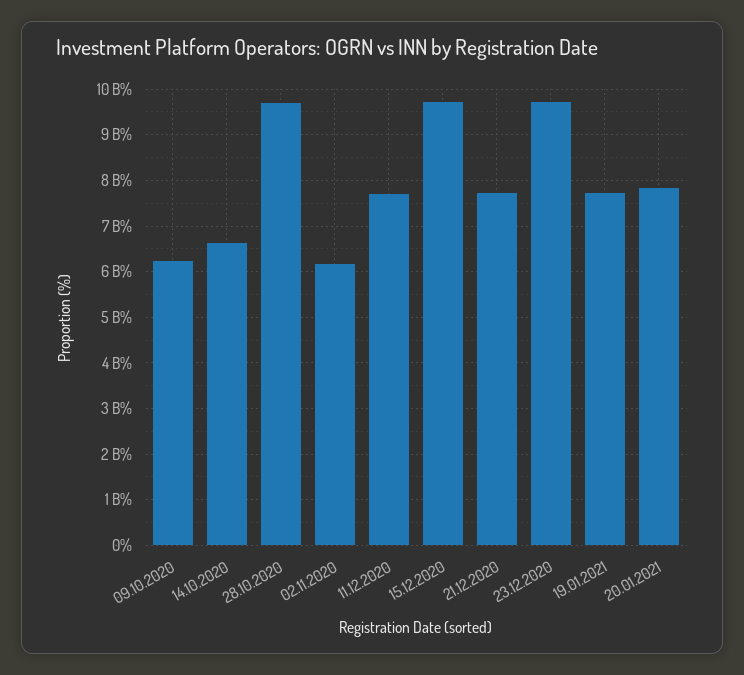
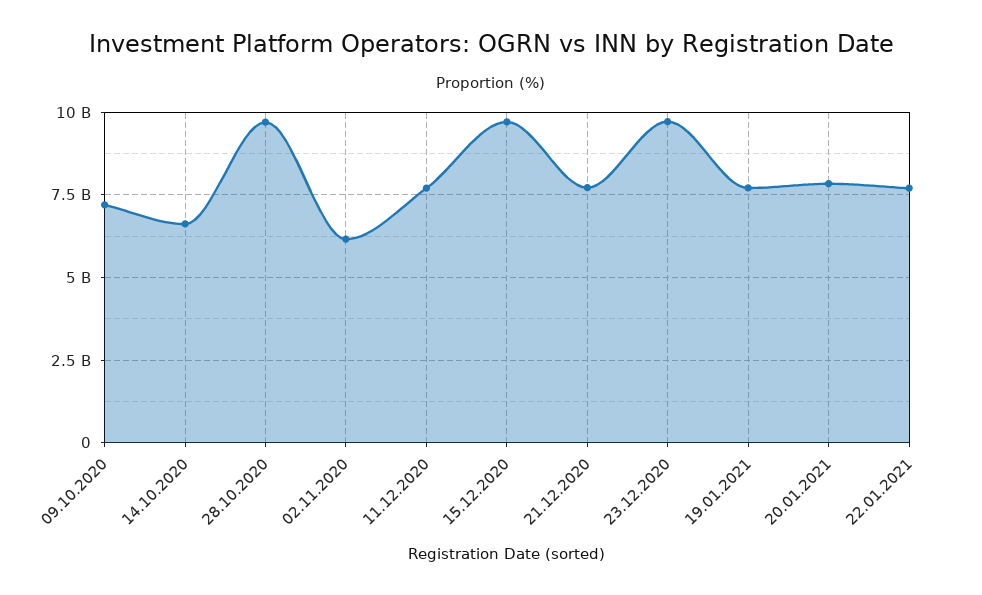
09.10.2020: 6200000000 -> 7250000000
22.01.2021: none -> 7750000000

